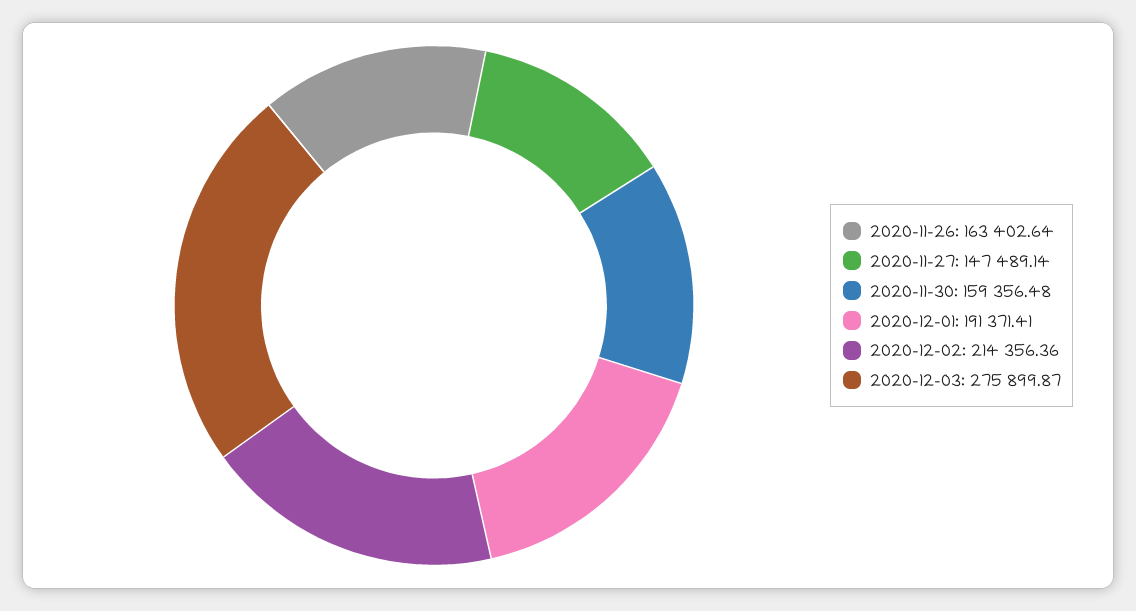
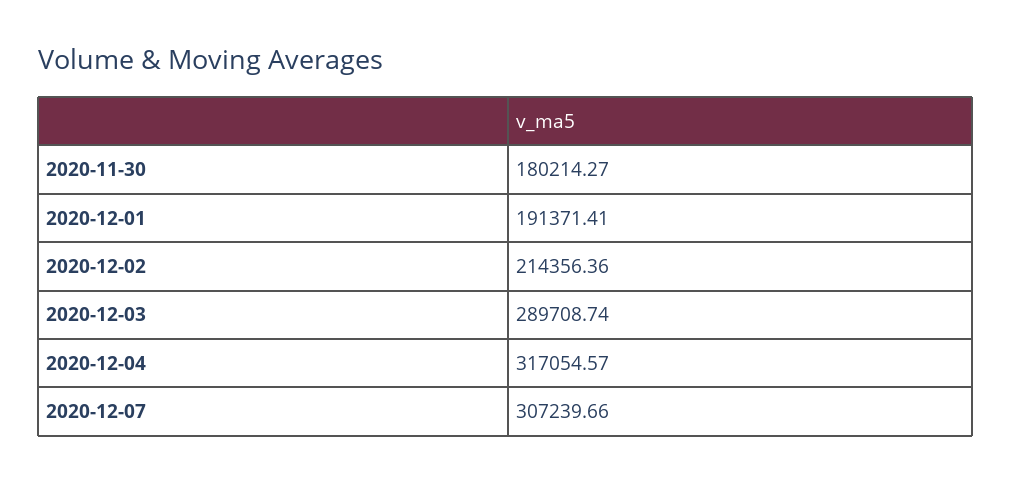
2020-11-26: 163402.64 -> none
2020-11-27: 147489.14 -> none
2020-11-30: 159356.48 -> 180214.27
2020-12-03: 275899.87 -> 289708.74
2020-12-04: none -> 317054.57
2020-12-07: none -> 307239.66

